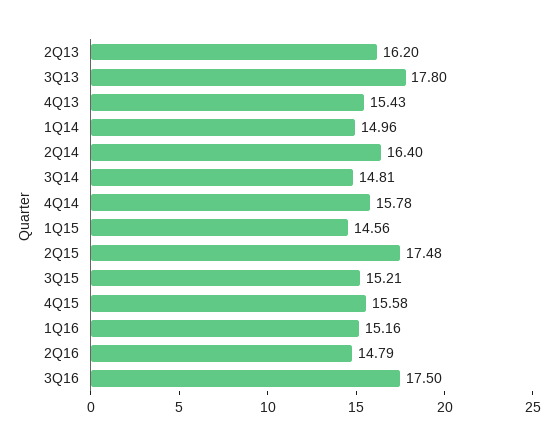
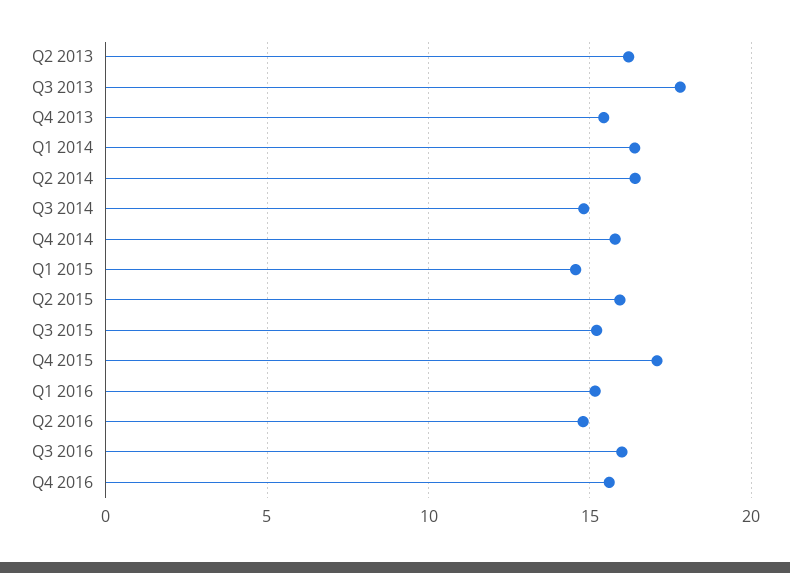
1Q14: 14.96 -> 16.5
2Q15: 17.48 -> 16
4Q15: 15.58 -> 17
3Q16: 17.5 -> 16
Q4 2016: none -> 15.5

